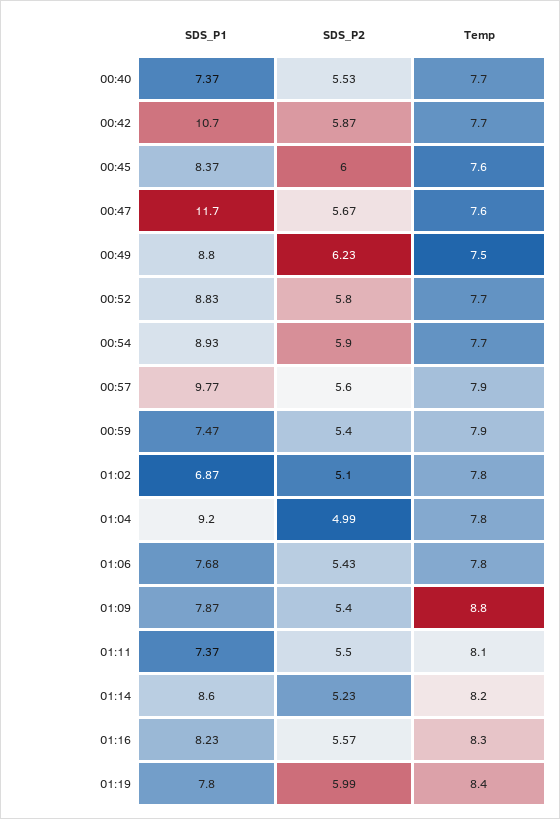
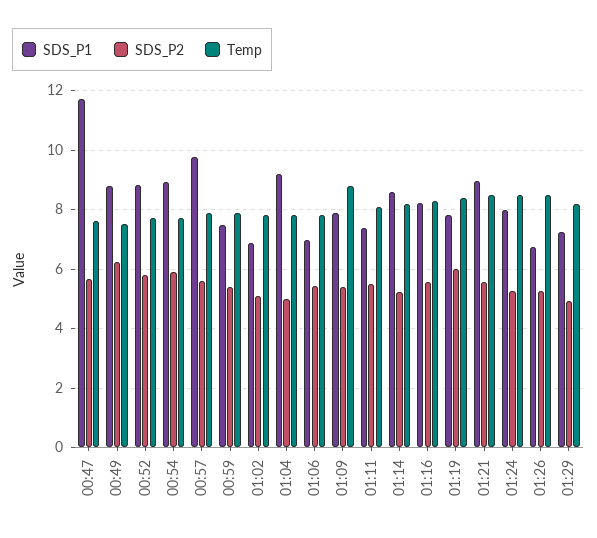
SDS_P1, 00:40: 7.37 -> none
SDS_P2, 00:40: 5.53 -> none
Temp, 00:40: 7.7 -> none
SDS_P1, 00:42: 10.7 -> none
SDS_P2, 00:42: 5.87 -> none
Temp, 00:42: 7.7 -> none
SDS_P1, 00:45: 8.37 -> none
SDS_P2, 00:45: 6 -> none
Temp, 00:45: 7.6 -> none
SDS_P1, 01:06: 7.68 -> 7
SDS_P1, 01:21: none -> 9
SDS_P2, 01:21: none -> 5.5
Temp, 01:21: none -> 8.5
SDS_P1, 01:24: none -> 8
SDS_P2, 01:24: none -> 5.25
Temp, 01:24: none -> 8.5
SDS_P1, 01:26: none -> 6.75
SDS_P2, 01:26: none -> 5.25
Temp, 01:26: none -> 8.5
SDS_P1, 01:29: none -> 7.25
SDS_P2, 01:29: none -> 5
Temp, 01:29: none -> 8.25

